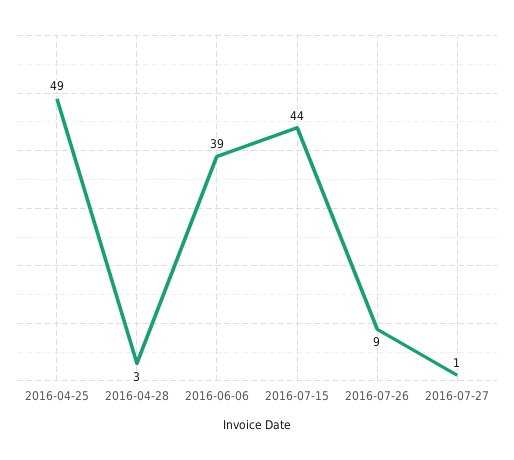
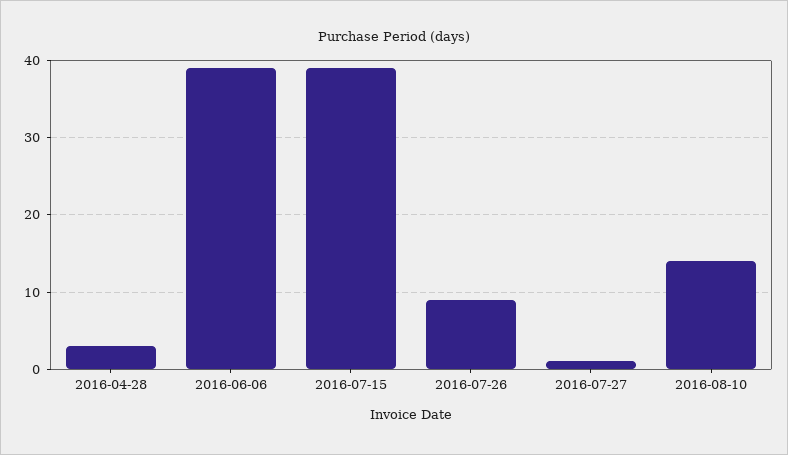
2016-04-25: 49 -> none
2016-07-15: 44 -> 39
2016-08-10: none -> 14

